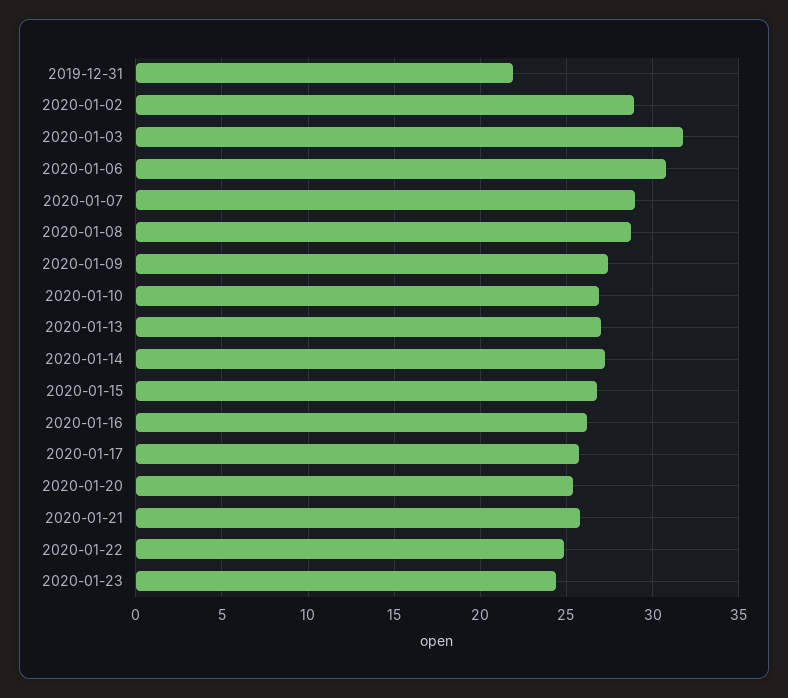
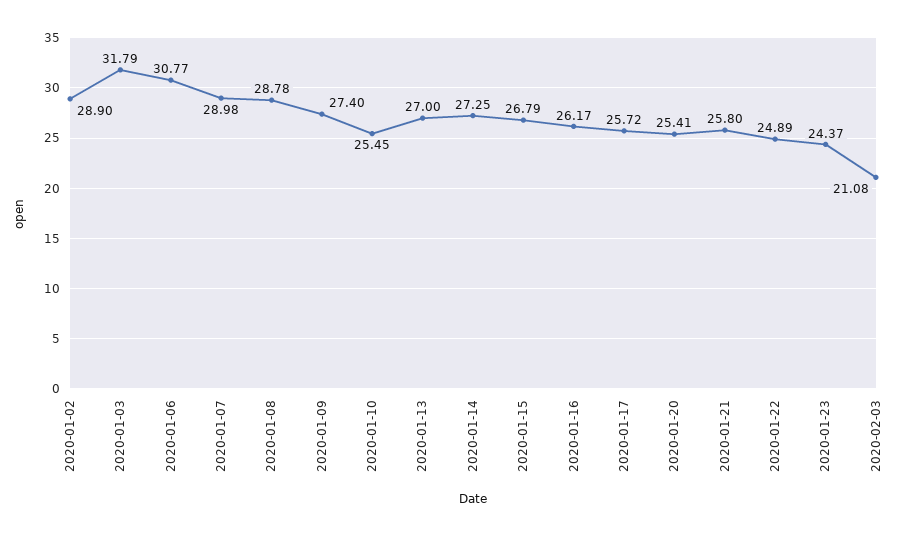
2019-12-31: 22 -> none
2020-01-10: 27 -> 25.45
2020-02-03: none -> 21.08

